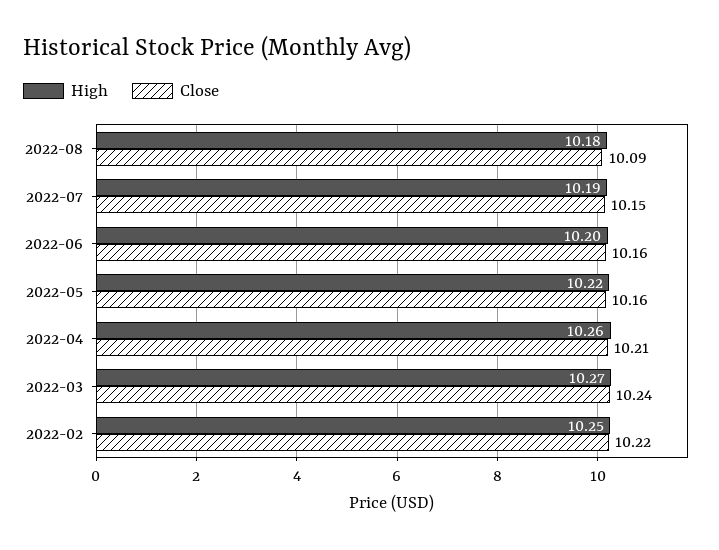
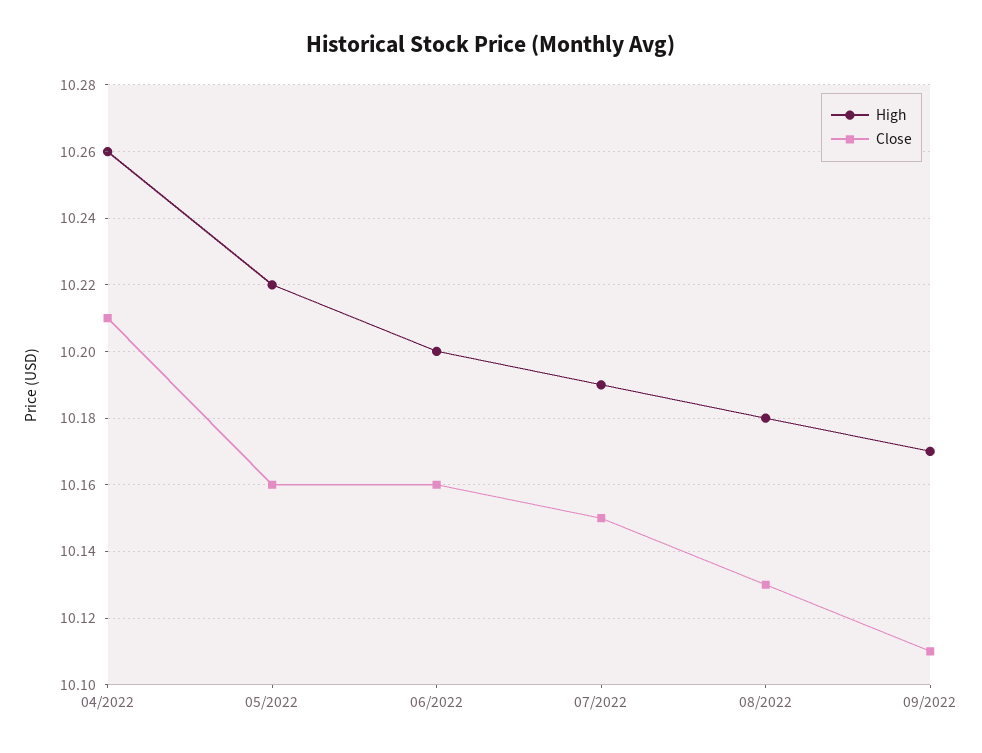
Close, 2022-08: 10.09 -> 10.13
High, 2022-03: 10.27 -> none
Close, 2022-03: 10.24 -> none
High, 2022-02: 10.25 -> none
Close, 2022-02: 10.22 -> none
High, 09/2022: none -> 10.17
Close, 09/2022: none -> 10.11

